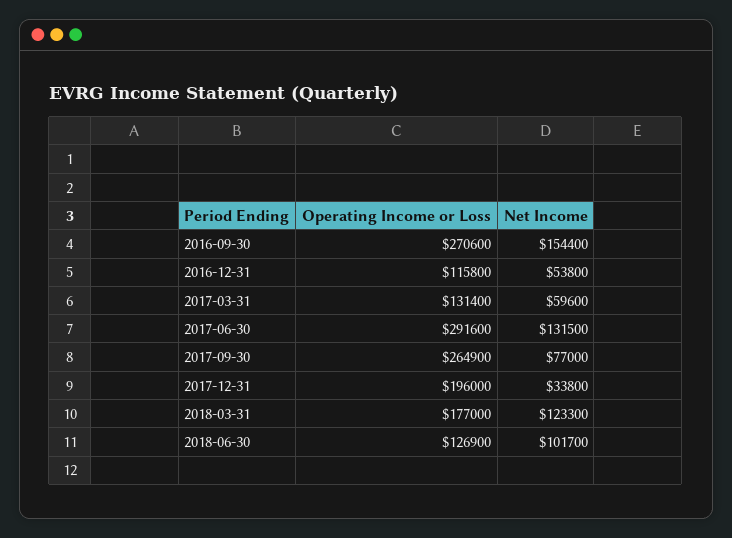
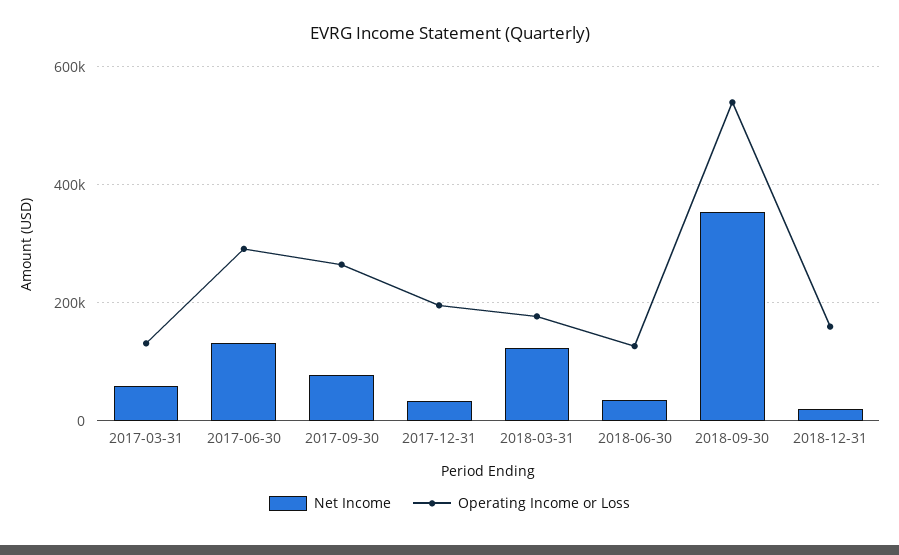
Operating Income or Loss, 2016-09-30: 270600 -> none
Net Income, 2016-09-30: 154400 -> none
Operating Income or Loss, 2016-12-31: 115800 -> none
Net Income, 2016-12-31: 53800 -> none
Net Income, 2018-06-30: 101700 -> 40000
Net Income, 2018-09-30: none -> 360000
Operating Income or Loss, 2018-09-30: none -> 540000
Net Income, 2018-12-31: none -> 20000
Operating Income or Loss, 2018-12-31: none -> 160000

